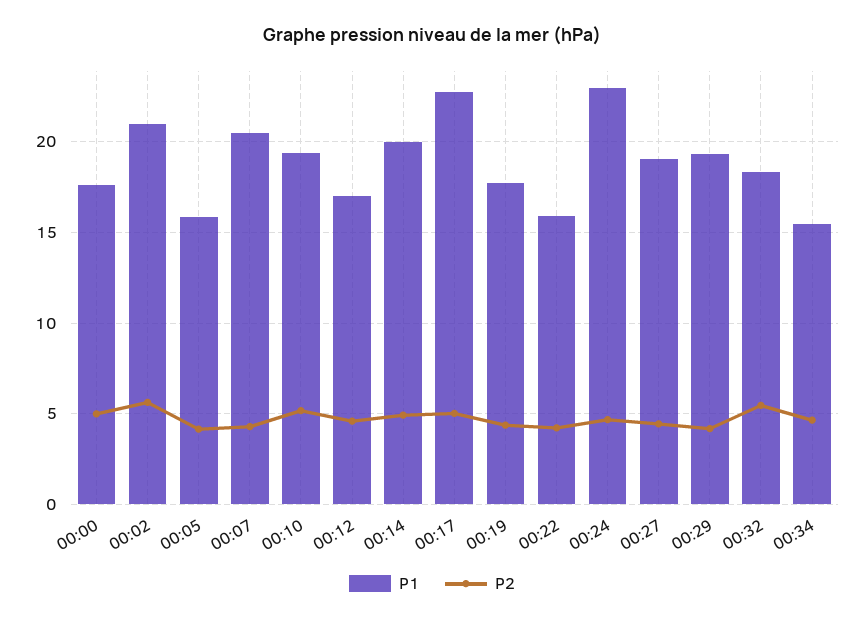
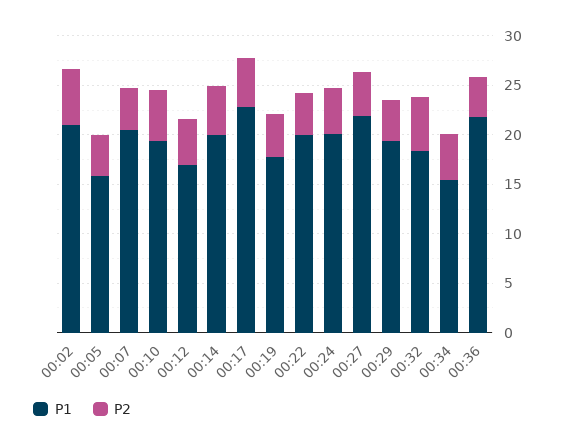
P1, 00:00: 17.5 -> none
P2, 00:00: 5 -> none
P1, 00:22: 16 -> 20
P1, 00:24: 23 -> 20
P1, 00:27: 19 -> 22
P1, 00:36: none -> 22
P2, 00:36: none -> 4

